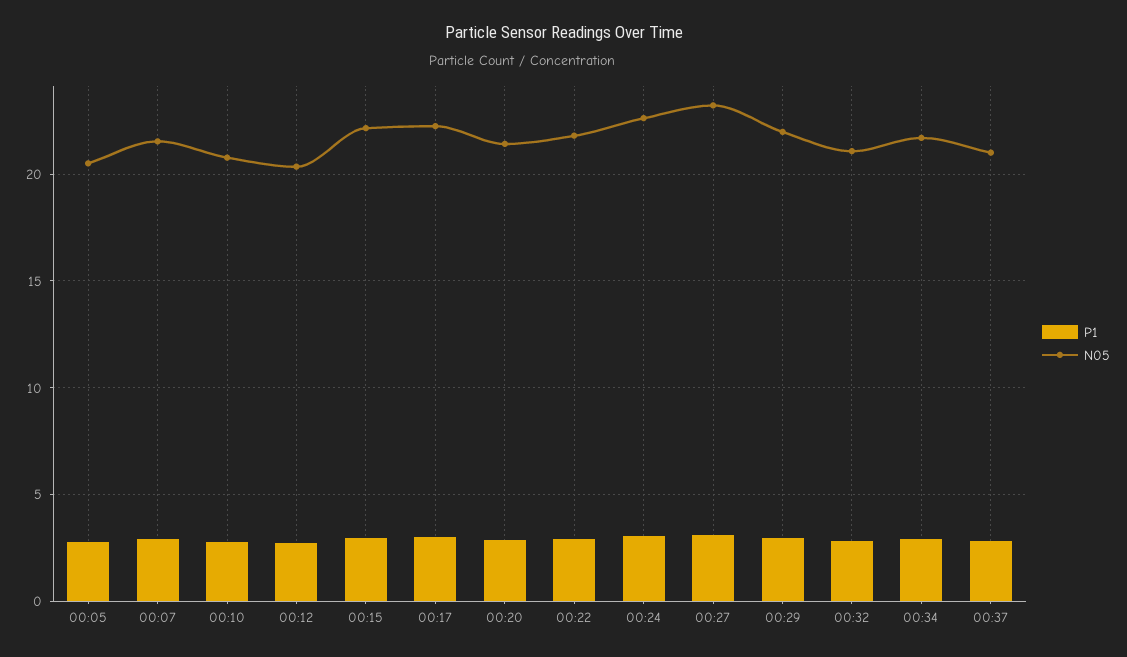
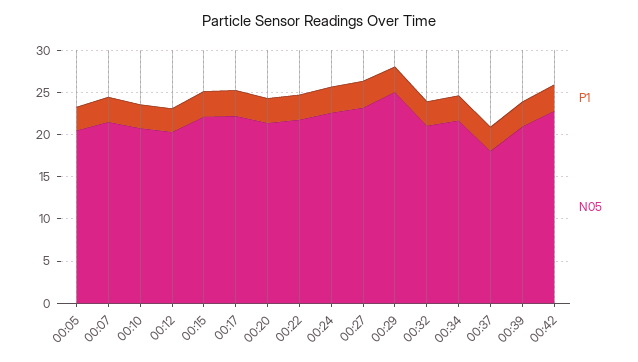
N05, 00:29: 22 -> 25
N05, 00:37: 21 -> 18
P1, 00:39: none -> 3
N05, 00:39: none -> 21
P1, 00:42: none -> 3
N05, 00:42: none -> 23

